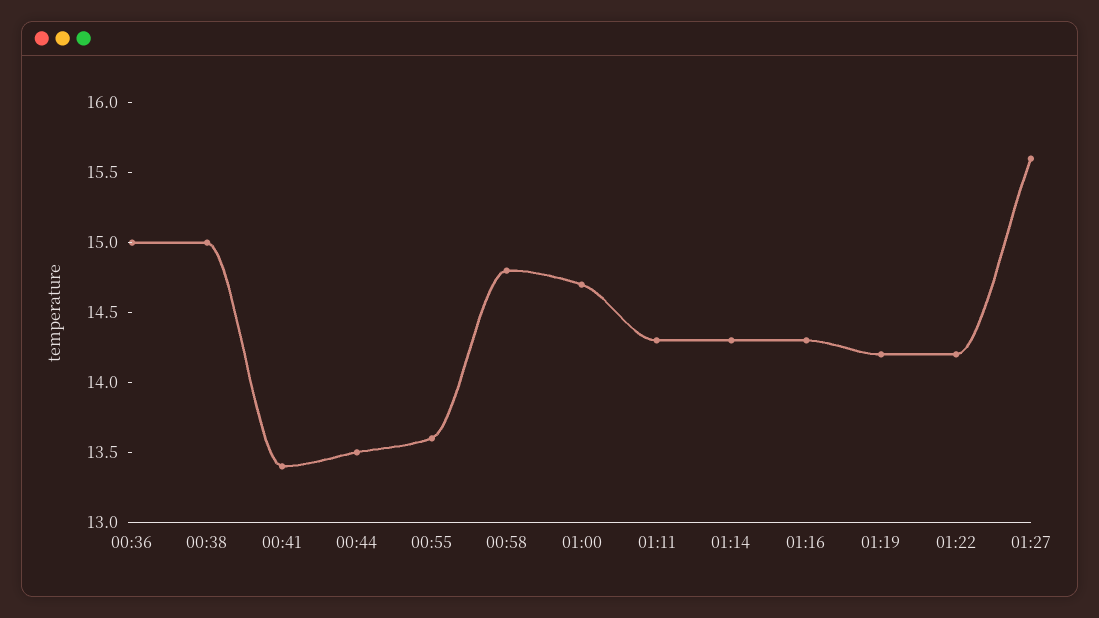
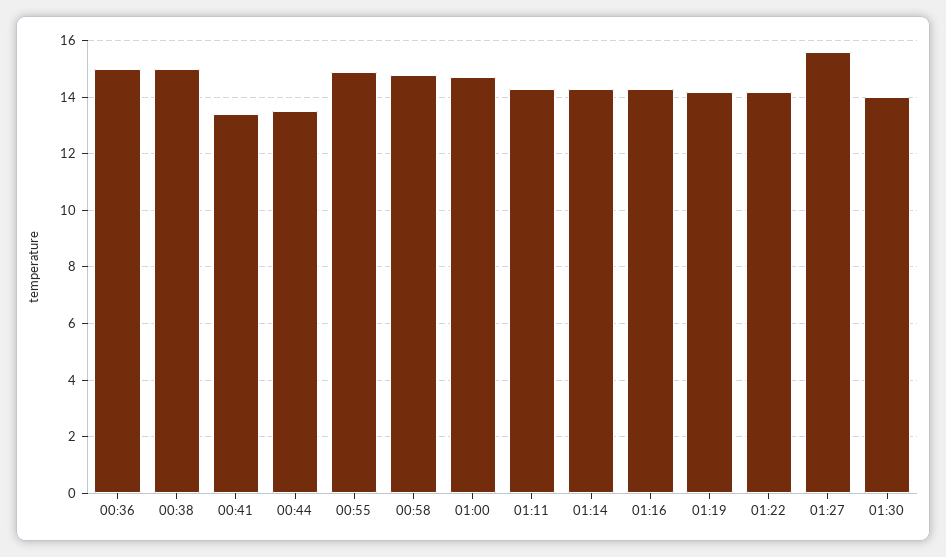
00:55: 13.6 -> 15
01:30: none -> 14

